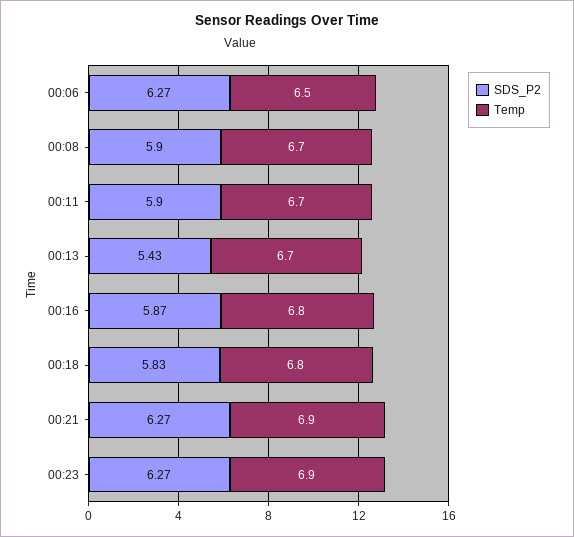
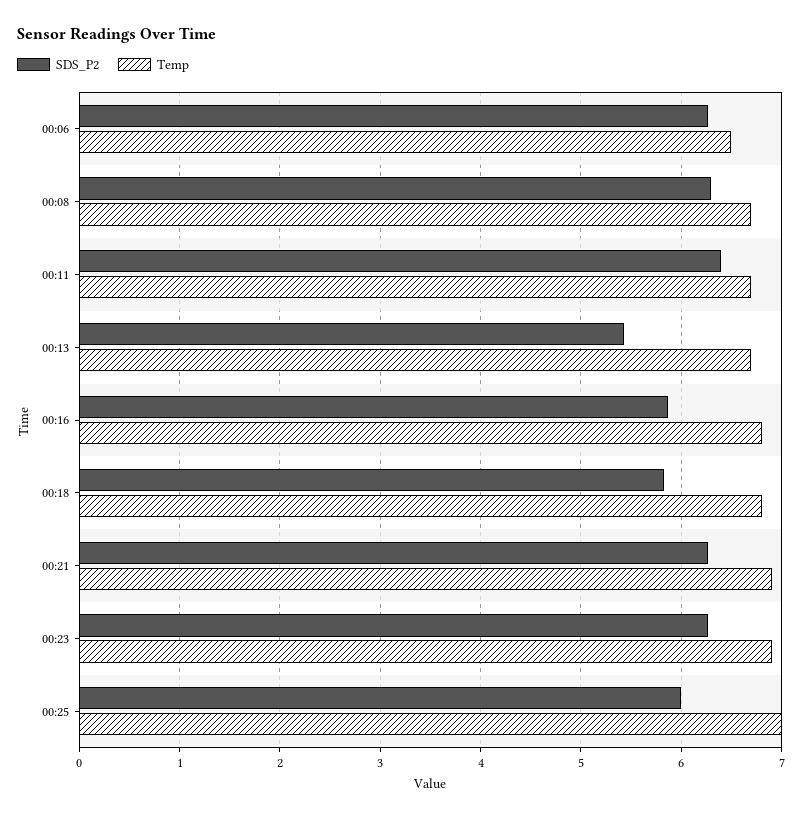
SDS_P2, 00:08: 5.9 -> 6.3
SDS_P2, 00:11: 5.9 -> 6.4
SDS_P2, 00:25: none -> 6
Temp, 00:25: none -> 7

